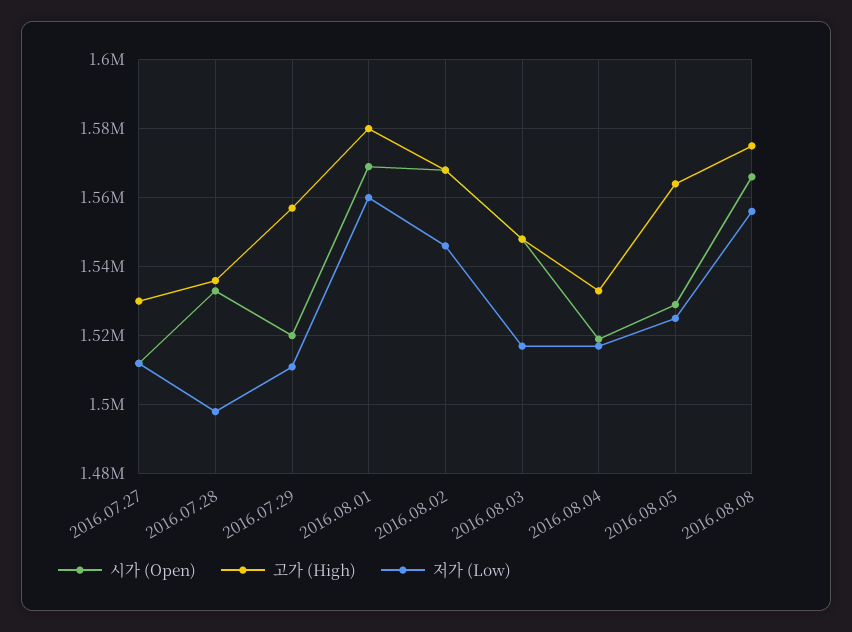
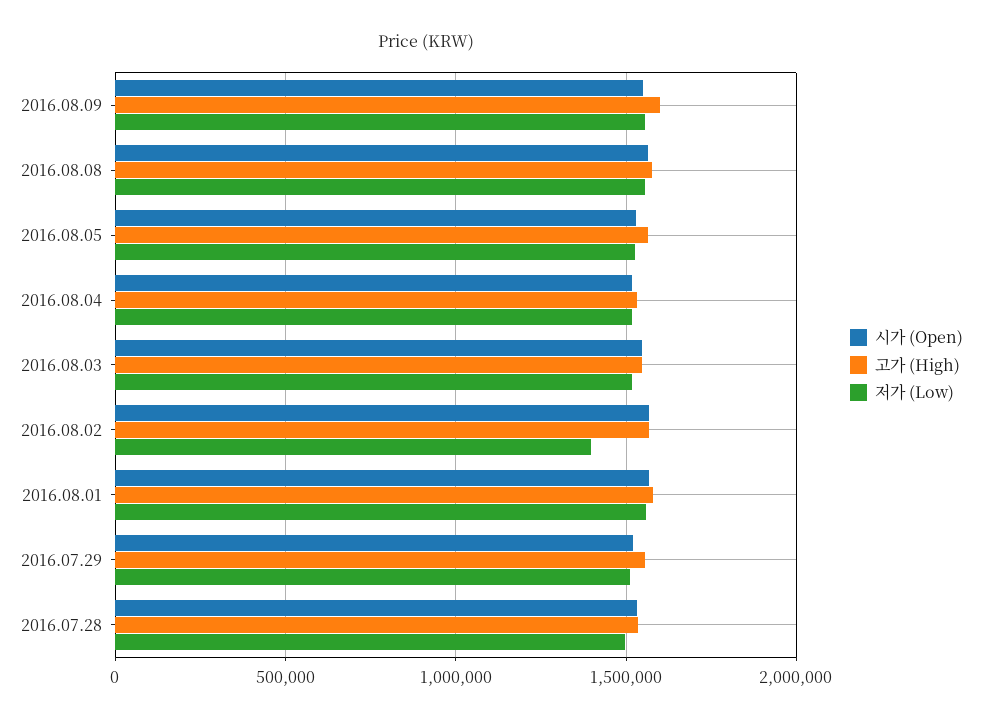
시가 (Open), 2016.07.27: 1512000 -> none
고가 (High), 2016.07.27: 1530000 -> none
저가 (Low), 2016.07.27: 1512000 -> none
저가 (Low), 2016.08.02: 1546000 -> 1400000
시가 (Open), 2016.08.09: none -> 1550000
고가 (High), 2016.08.09: none -> 1600000
저가 (Low), 2016.08.09: none -> 1550000

